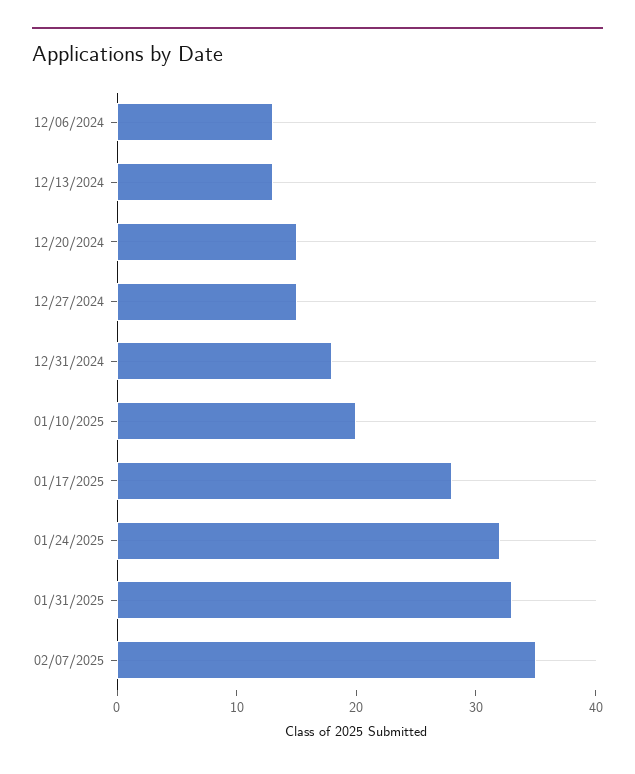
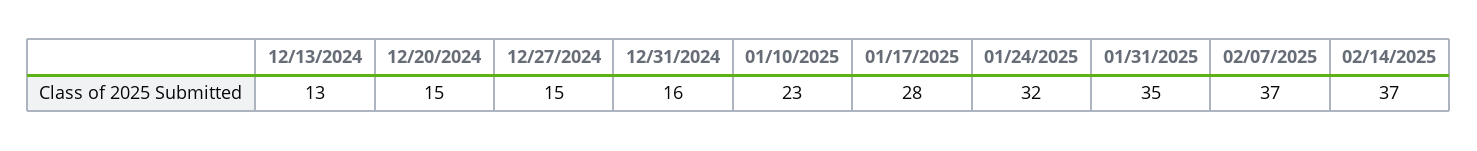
12/06/2024: 13 -> none
12/31/2024: 18 -> 16
01/10/2025: 20 -> 23
01/31/2025: 33 -> 35
02/07/2025: 35 -> 37
02/14/2025: none -> 37

